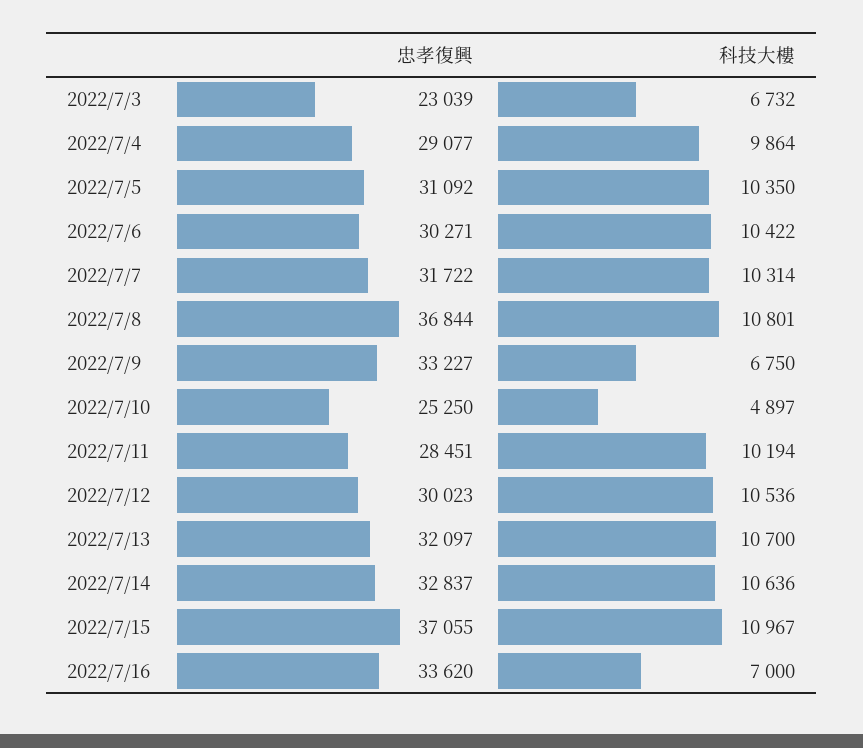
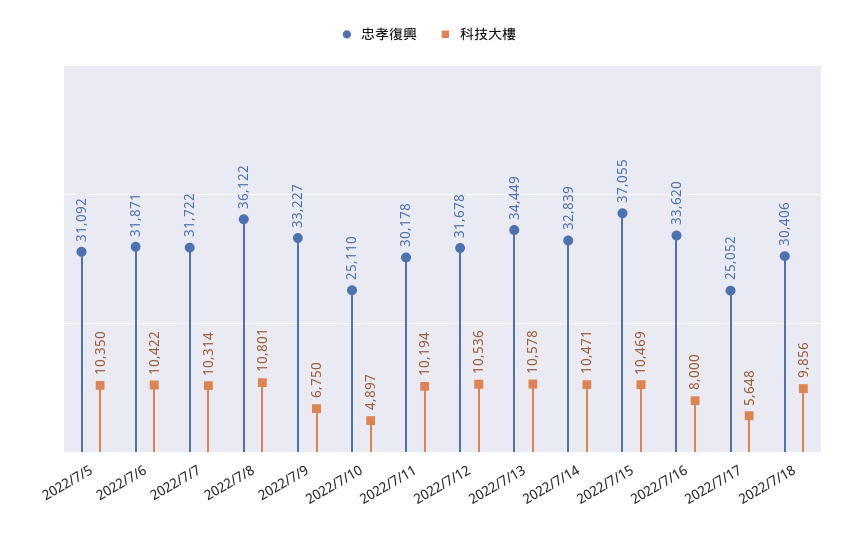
忠孝復興, 2022/7/3: 23039 -> none
科技大樓, 2022/7/3: 6732 -> none
忠孝復興, 2022/7/4: 29077 -> none
科技大樓, 2022/7/4: 9864 -> none
忠孝復興, 2022/7/6: 30271 -> 31871
忠孝復興, 2022/7/8: 36844 -> 36122
忠孝復興, 2022/7/10: 25250 -> 25110
忠孝復興, 2022/7/11: 28451 -> 30178
忠孝復興, 2022/7/12: 30023 -> 31678
忠孝復興, 2022/7/13: 32097 -> 34449
科技大樓, 2022/7/13: 10700 -> 10578
忠孝復興, 2022/7/14: 32837 -> 32839
科技大樓, 2022/7/14: 10636 -> 10471
科技大樓, 2022/7/15: 10967 -> 10469
科技大樓, 2022/7/16: 7000 -> 8000
忠孝復興, 2022/7/17: none -> 25052
科技大樓, 2022/7/17: none -> 5648
忠孝復興, 2022/7/18: none -> 30406
科技大樓, 2022/7/18: none -> 9856

